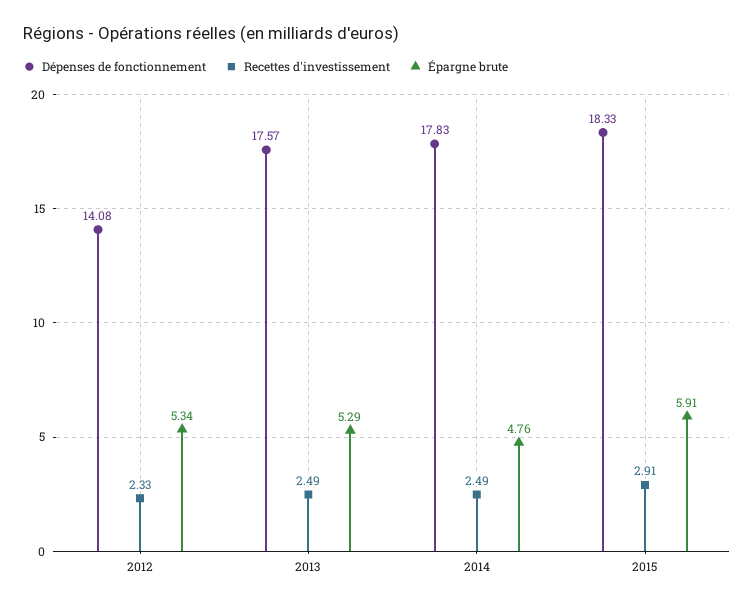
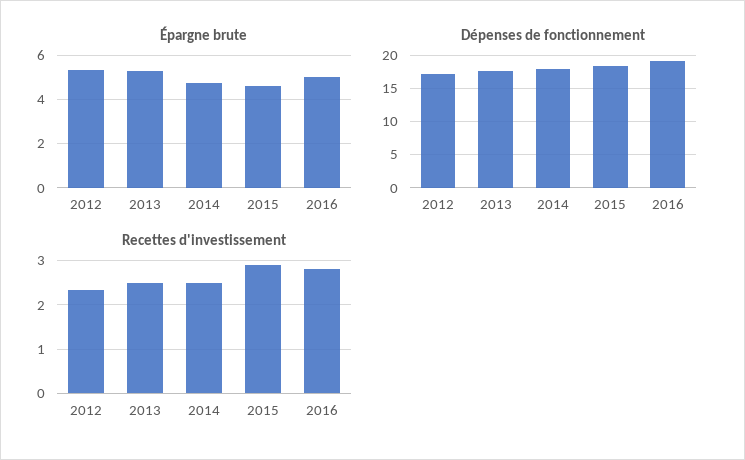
Dépenses de fonctionnement, 2012: 14.08 -> 17
Épargne brute, 2015: 5.91 -> 4.5
Épargne brute, 2016: none -> 5
Dépenses de fonctionnement, 2016: none -> 19
Recettes d'investissement, 2016: none -> 2.8

